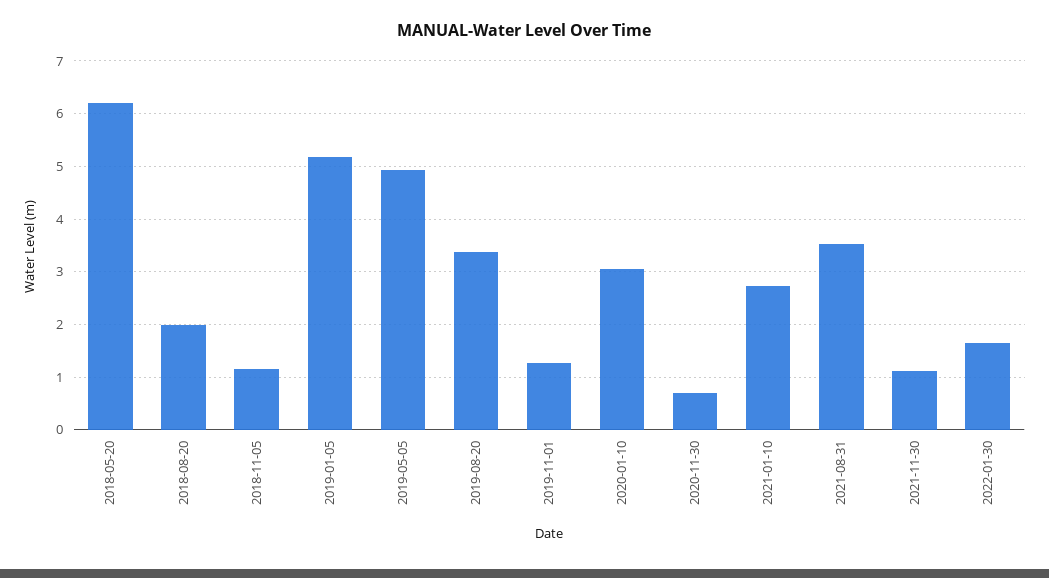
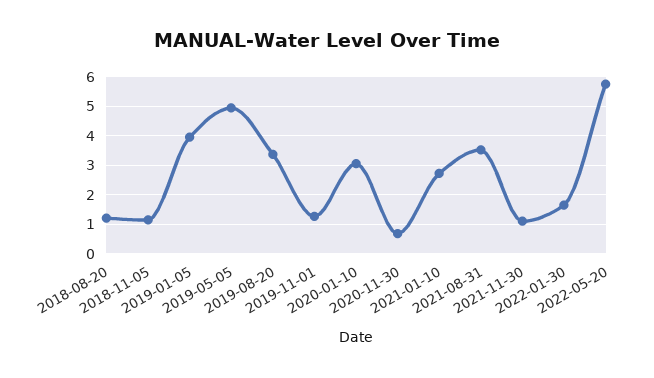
2018-05-20: 6.2 -> none
2018-08-20: 2 -> 1.25
2019-01-05: 5.2 -> 4
2022-05-20: none -> 5.75

